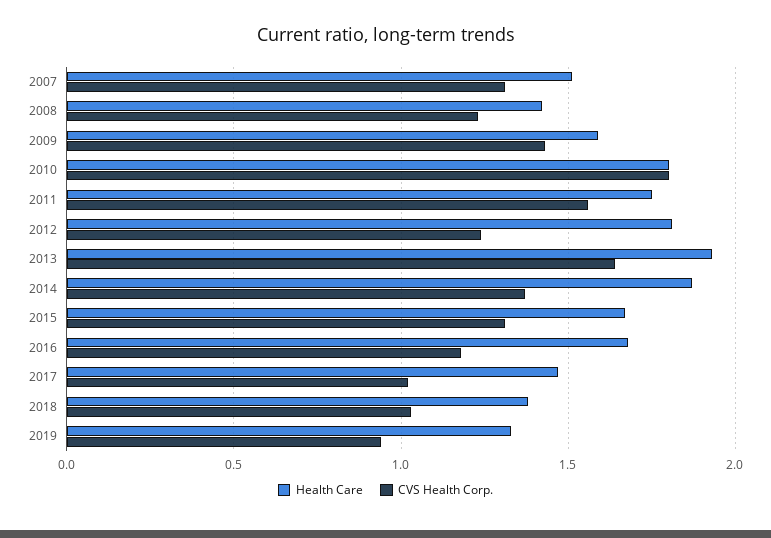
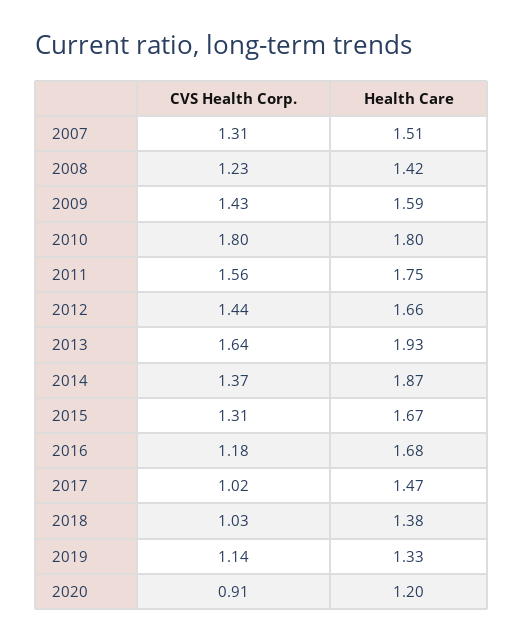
Health Care, 2012: 1.8 -> 1.66
CVS Health Corp., 2012: 1.25 -> 1.44
CVS Health Corp., 2019: 0.95 -> 1.14
CVS Health Corp., 2020: none -> 0.91
Health Care, 2020: none -> 1.2

